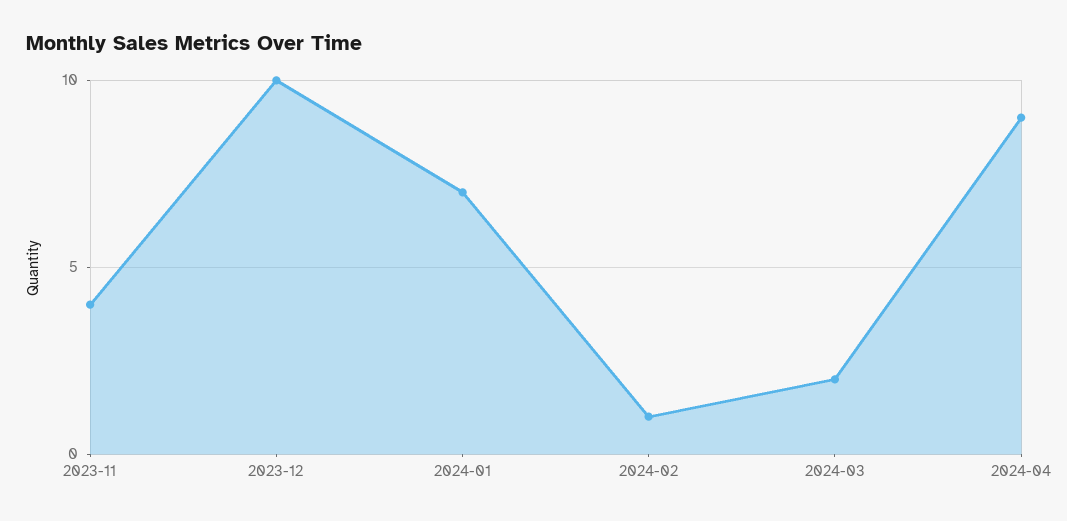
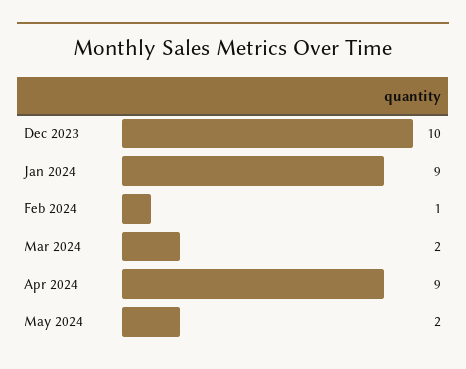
2023-11: 4 -> none
2024-01: 7 -> 9
May 2024: none -> 2

